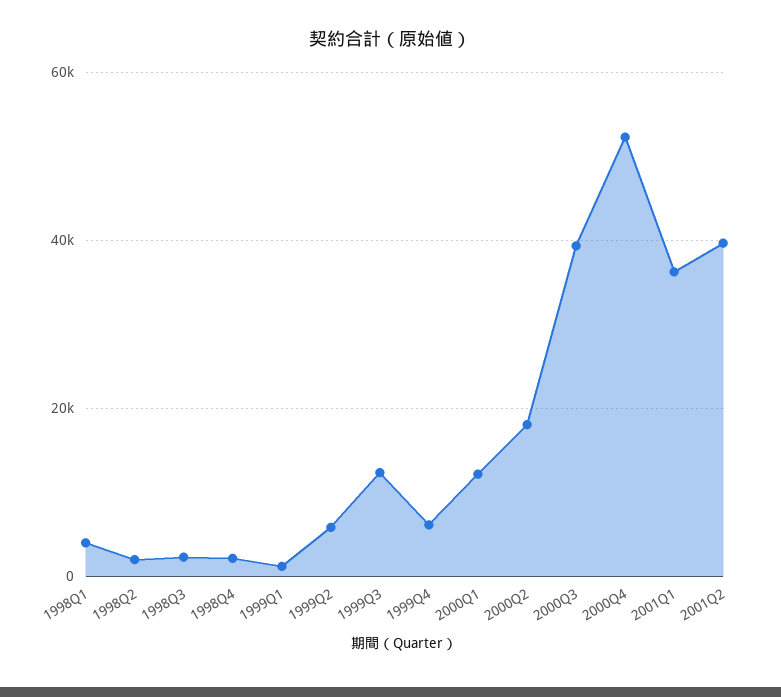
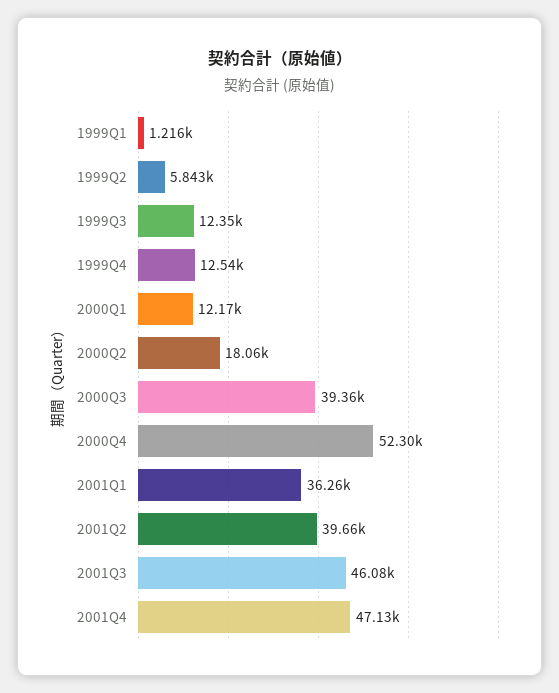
1998Q1: 4000 -> none
1998Q2: 2000 -> none
1998Q3: 2000 -> none
1998Q4: 2000 -> none
1999Q4: 6000 -> 12540
2001Q3: none -> 46080
2001Q4: none -> 47130

